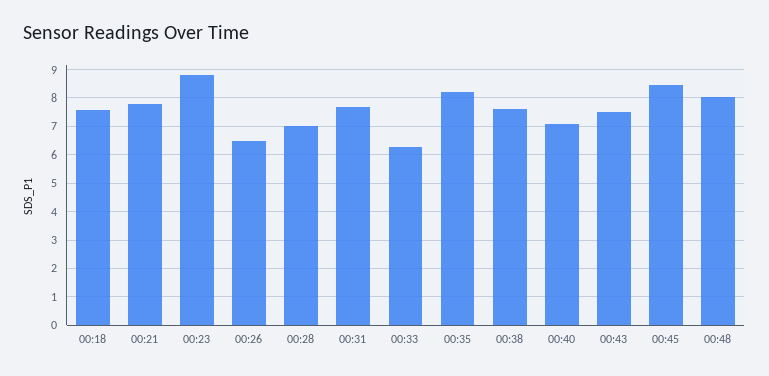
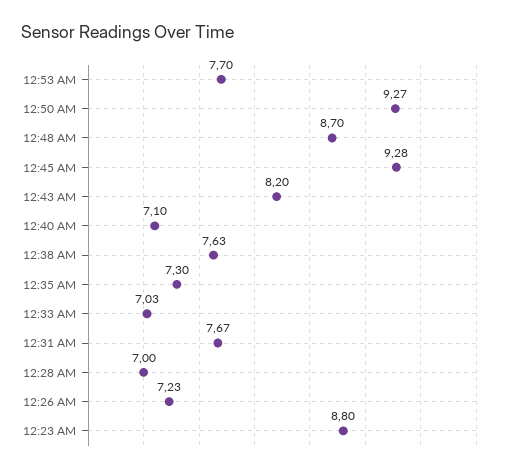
00:18: 7.5 -> none
00:21: 7.75 -> none
00:26: 6.5 -> 7.23
00:33: 6.25 -> 7.03
00:35: 8.25 -> 7.3
00:43: 7.5 -> 8.2
00:45: 8.5 -> 9.28
00:48: 8 -> 8.7
12:53 AM: none -> 7.7
12:50 AM: none -> 9.27

